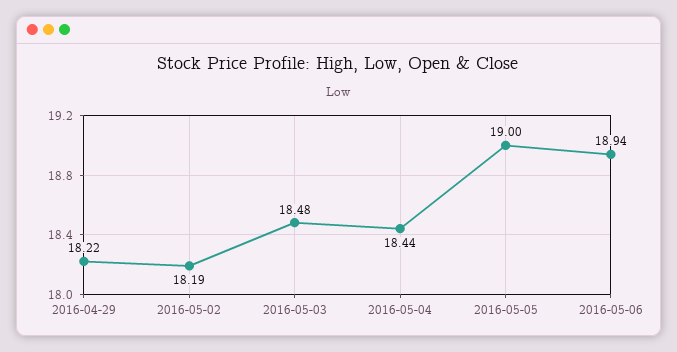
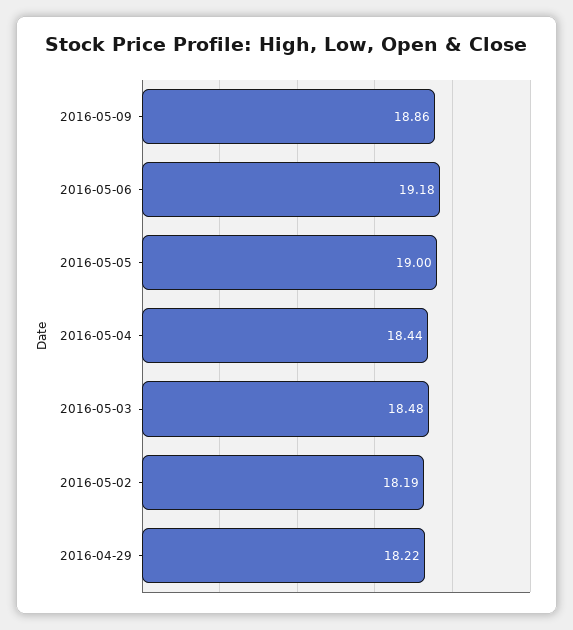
2016-05-06: 18.94 -> 19.18
2016-05-09: none -> 18.86

